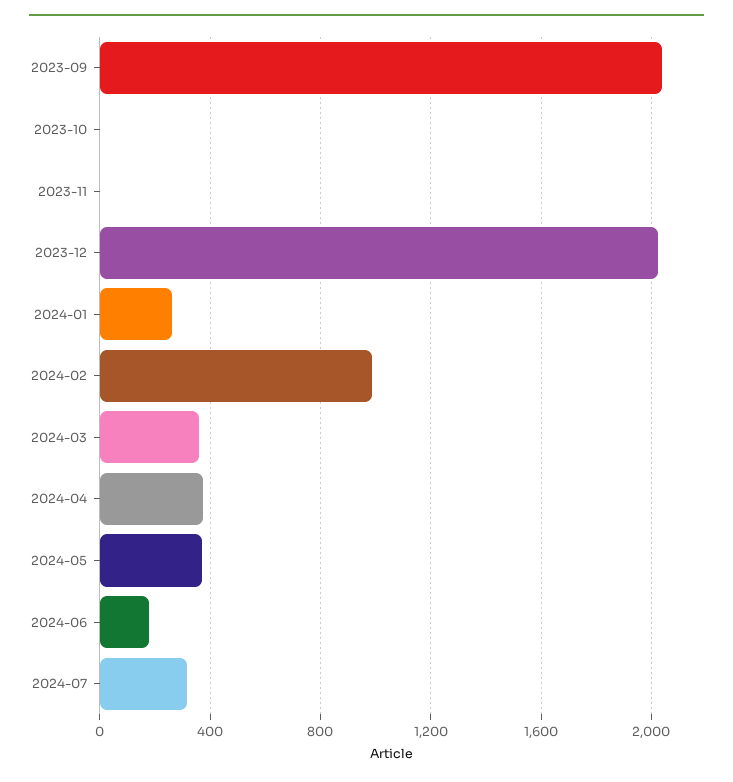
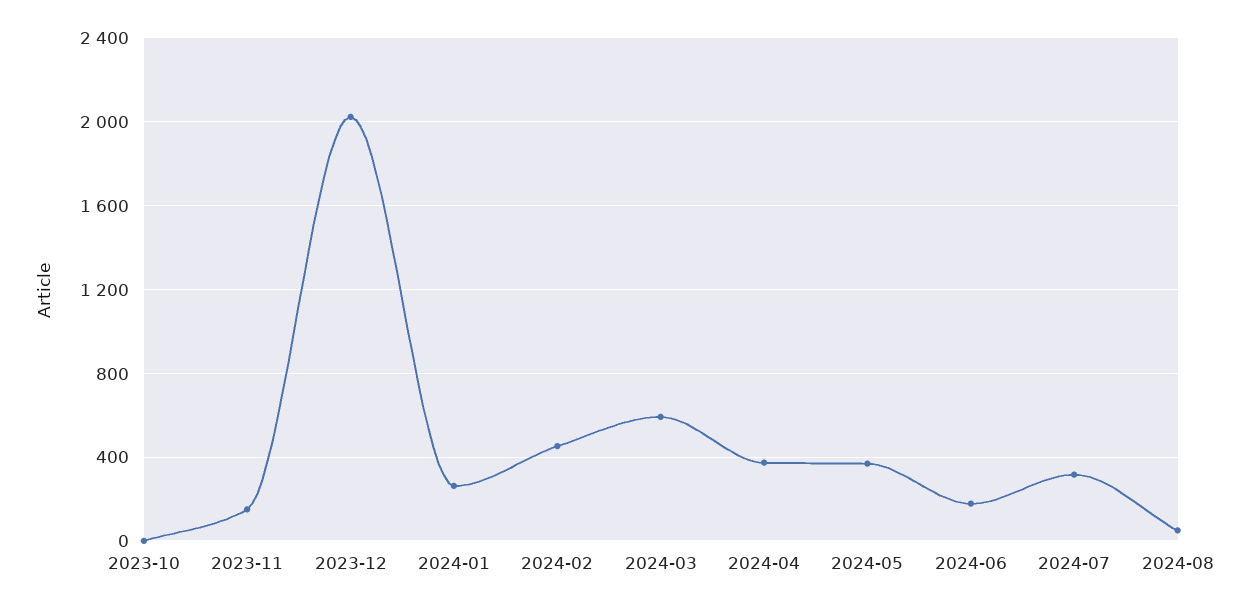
2023-09: 2050 -> none
2023-11: 0 -> 150
2024-02: 1000 -> 450
2024-03: 350 -> 600
2024-08: none -> 50

